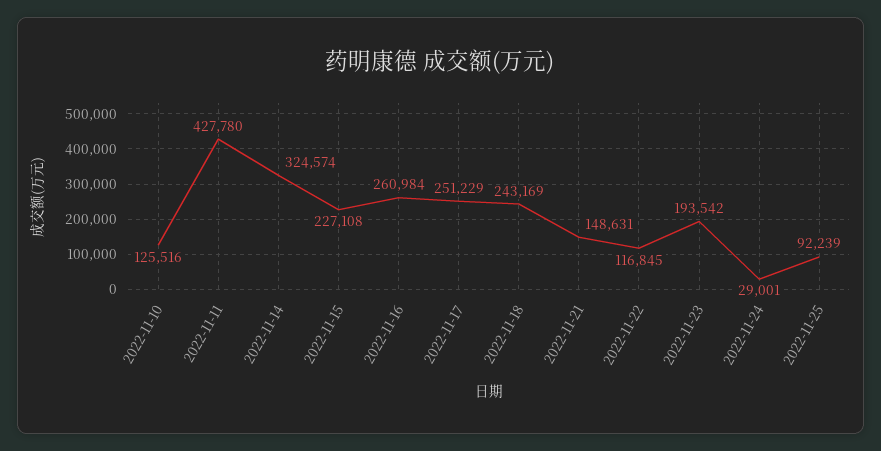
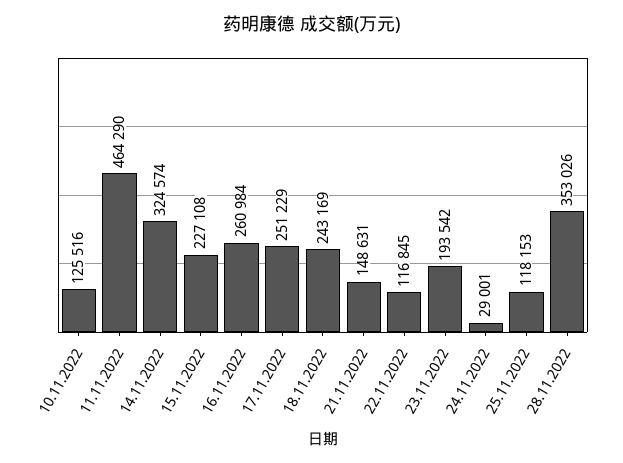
2022-11-11: 427780 -> 464290
2022-11-25: 92239 -> 118153
28.11.2022: none -> 353026

